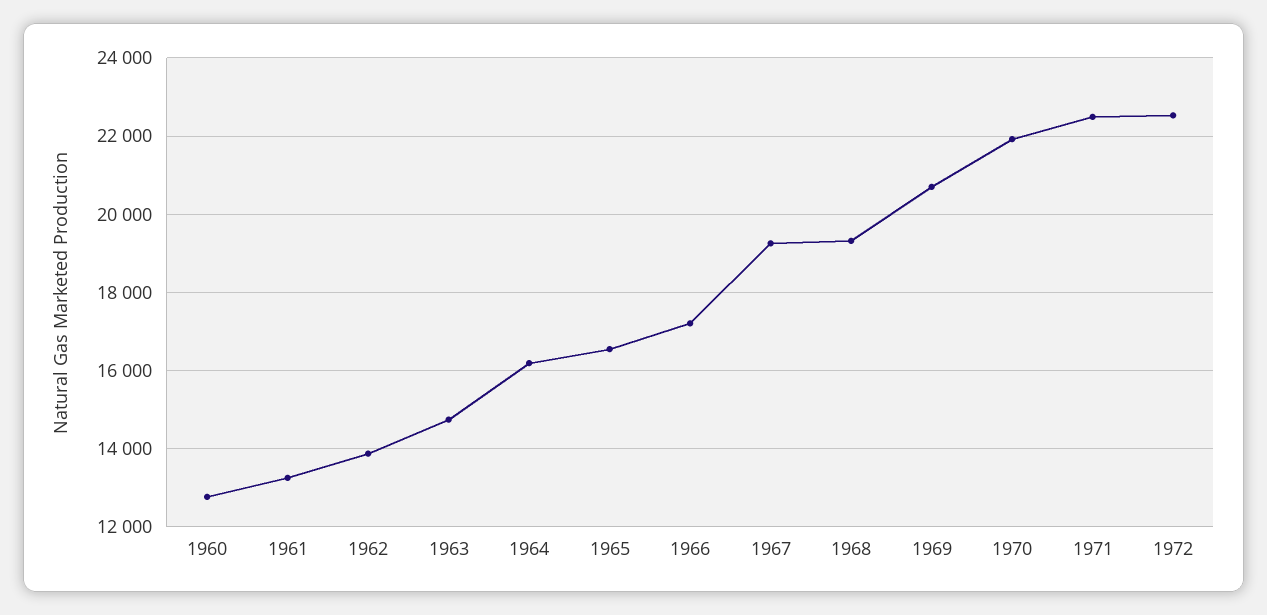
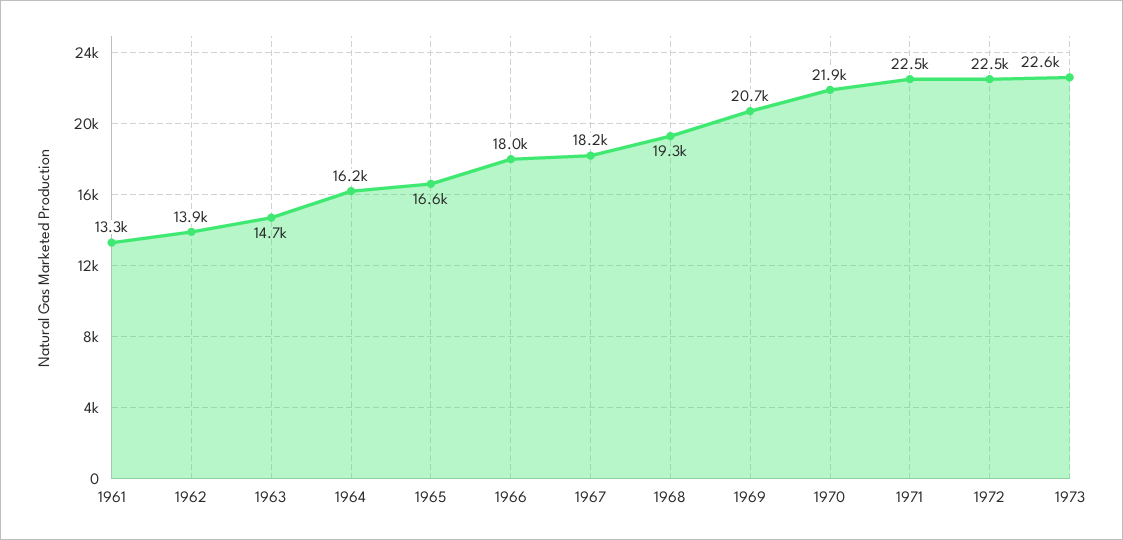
1960: 12800 -> none
1966: 17200 -> 18000
1967: 19200 -> 18200
1973: none -> 22600

